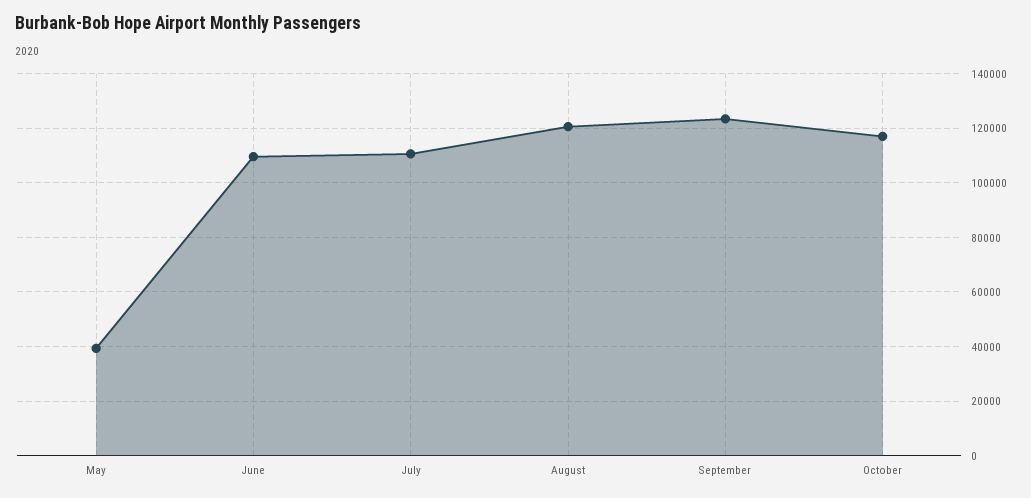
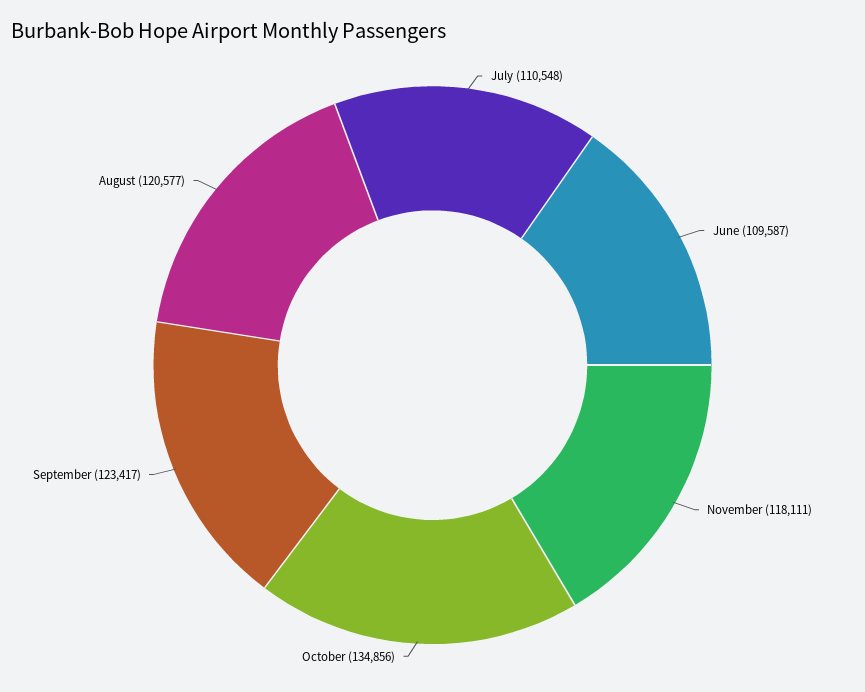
May: 40000 -> none
October: 117500 -> 134856
November: none -> 118111

